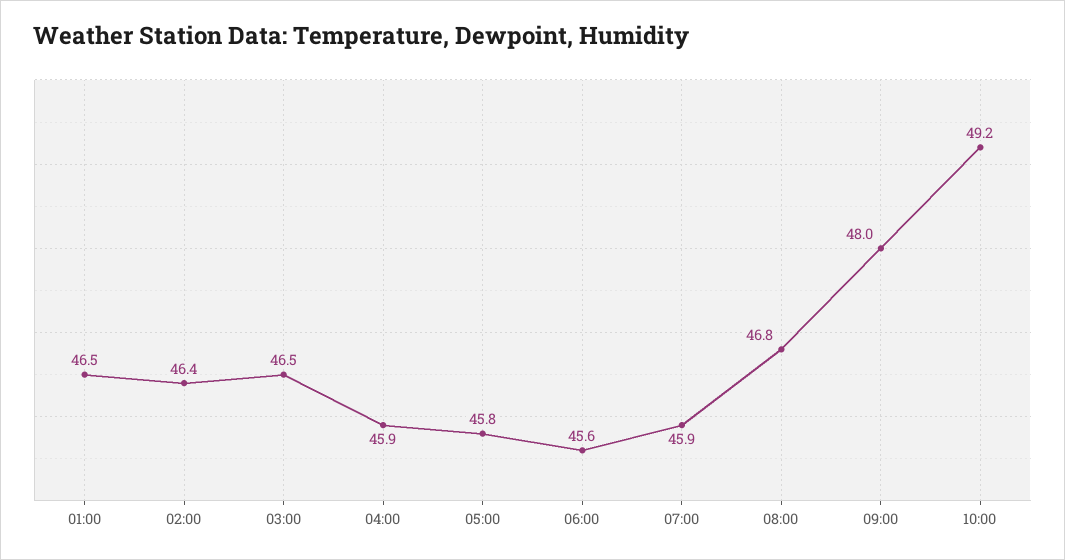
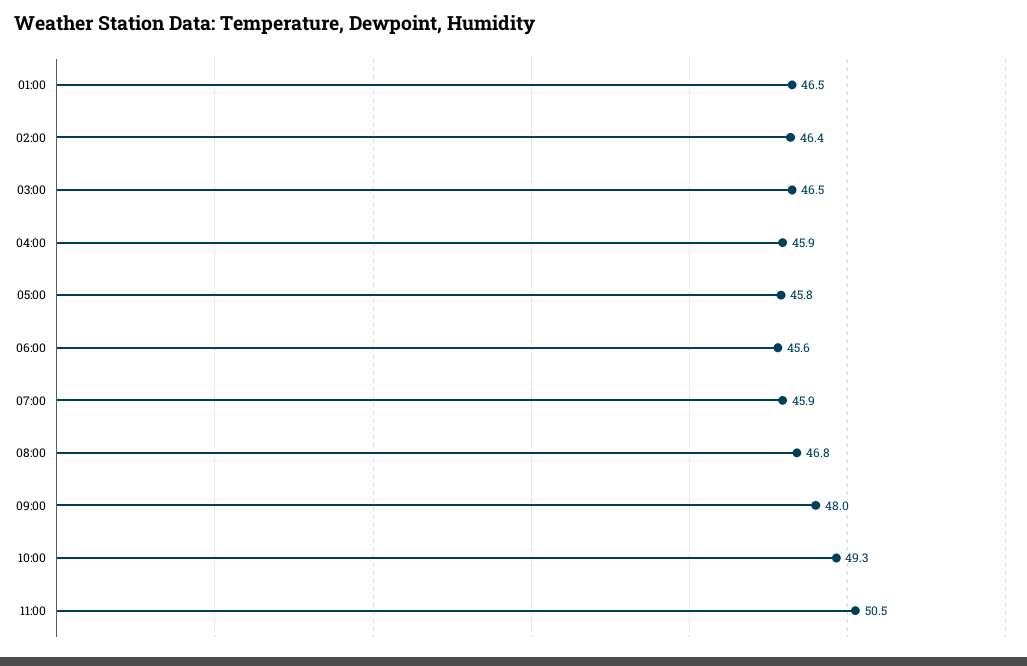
10:00: 49.2 -> 49.3
11:00: none -> 50.5

